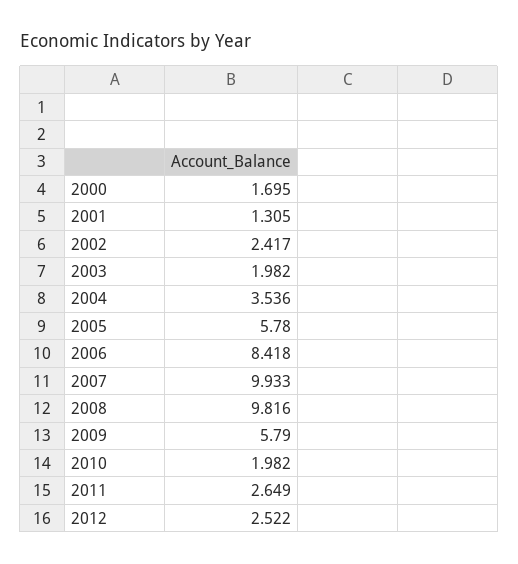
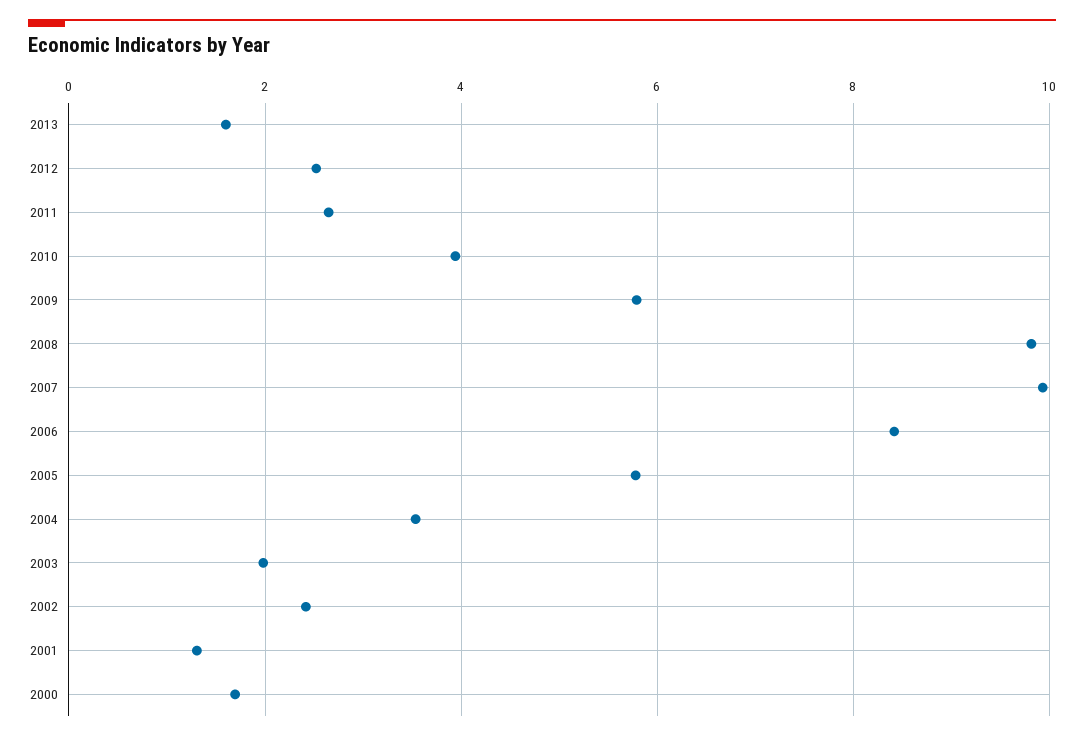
2010: 1.982 -> 4
2013: none -> 1.6

